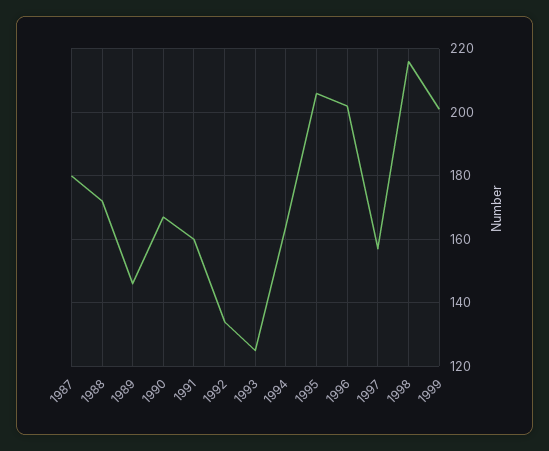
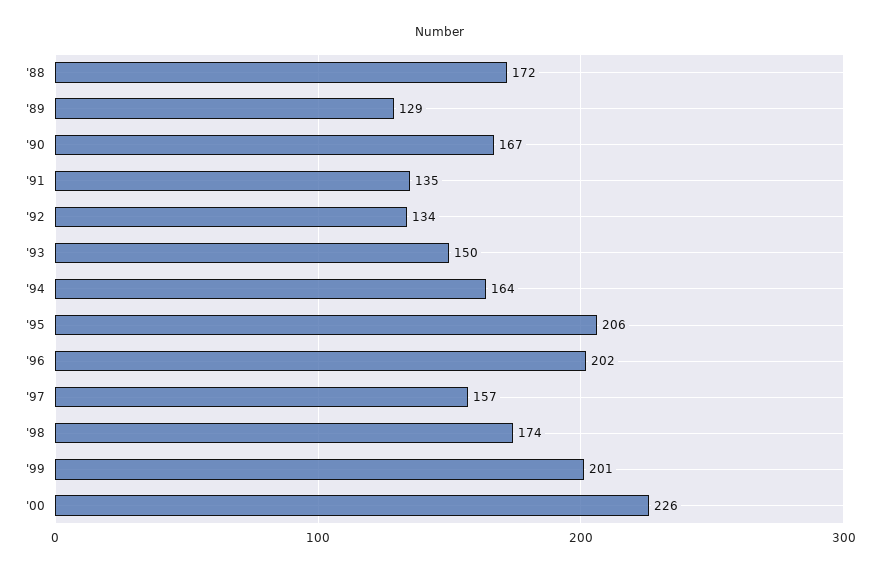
1987: 180 -> none
1989: 145 -> 129
1991: 160 -> 135
1993: 125 -> 150
1998: 215 -> 174
'00: none -> 226

